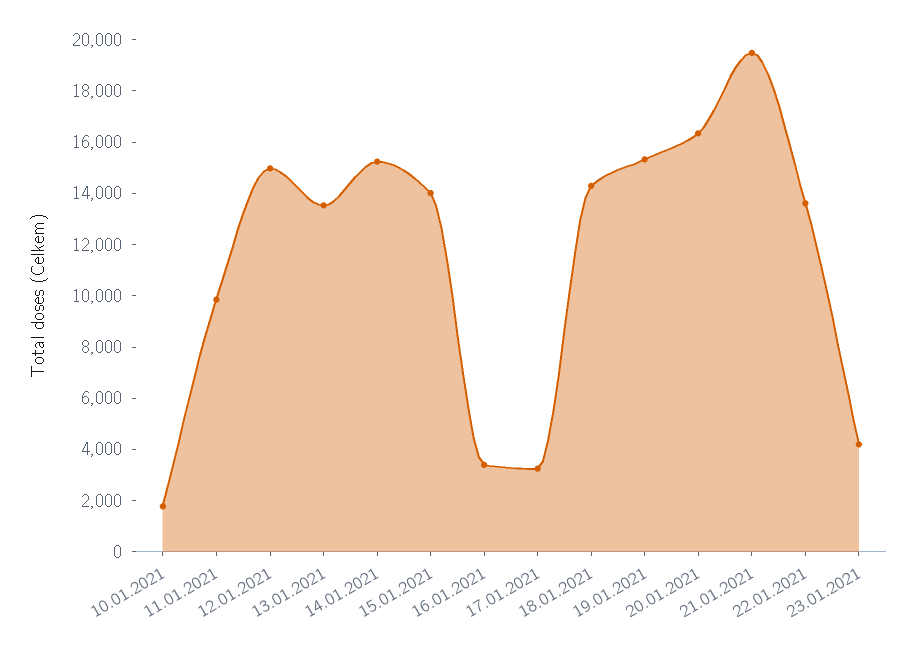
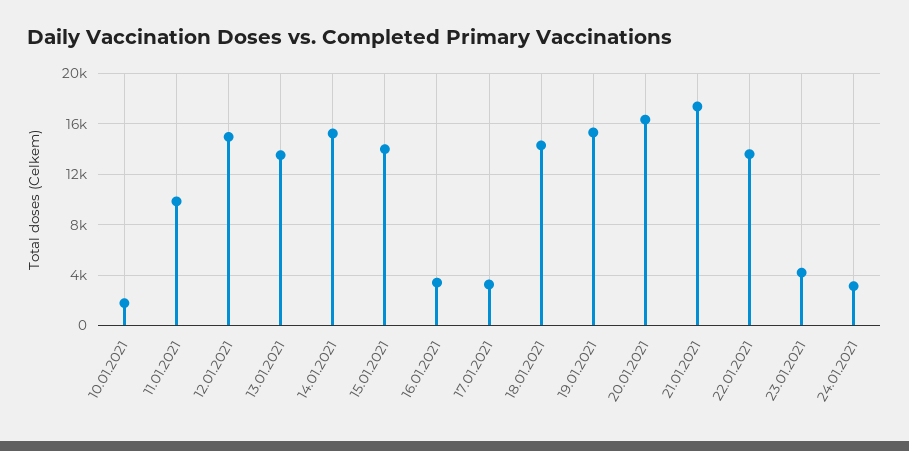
21.01.2021: 19500 -> 17500
24.01.2021: none -> 3000

